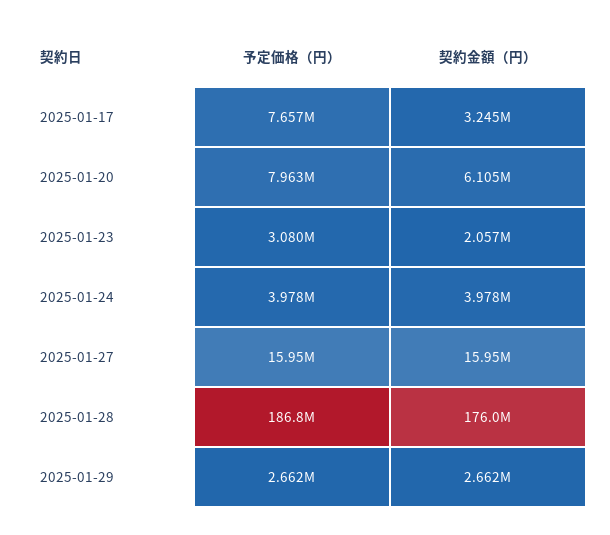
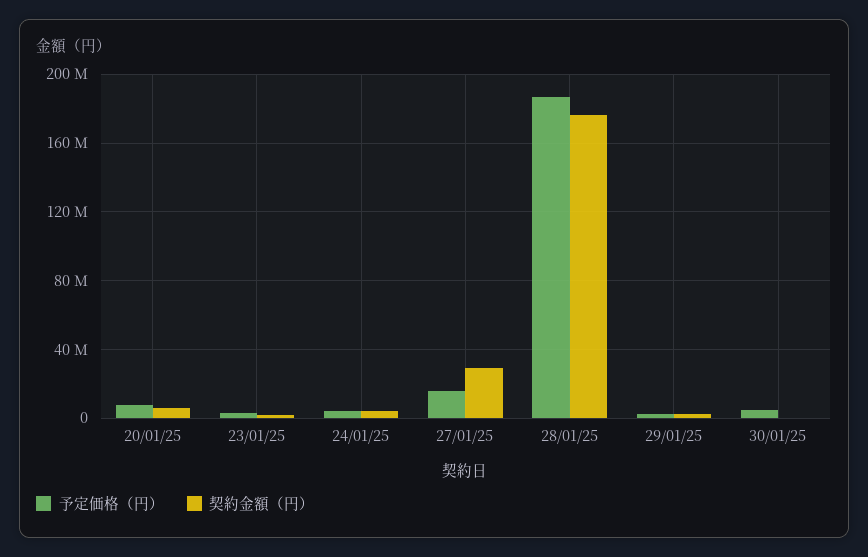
予定価格（円）, 2025-01-17: 7657000 -> none
契約金額（円）, 2025-01-17: 3245000 -> none
契約金額（円）, 2025-01-27: 15950000 -> 30000000
予定価格（円）, 30/01/25: none -> 5000000
契約金額（円）, 30/01/25: none -> 0

